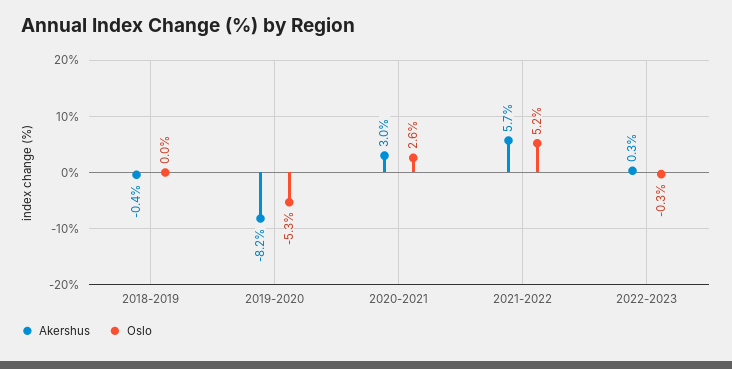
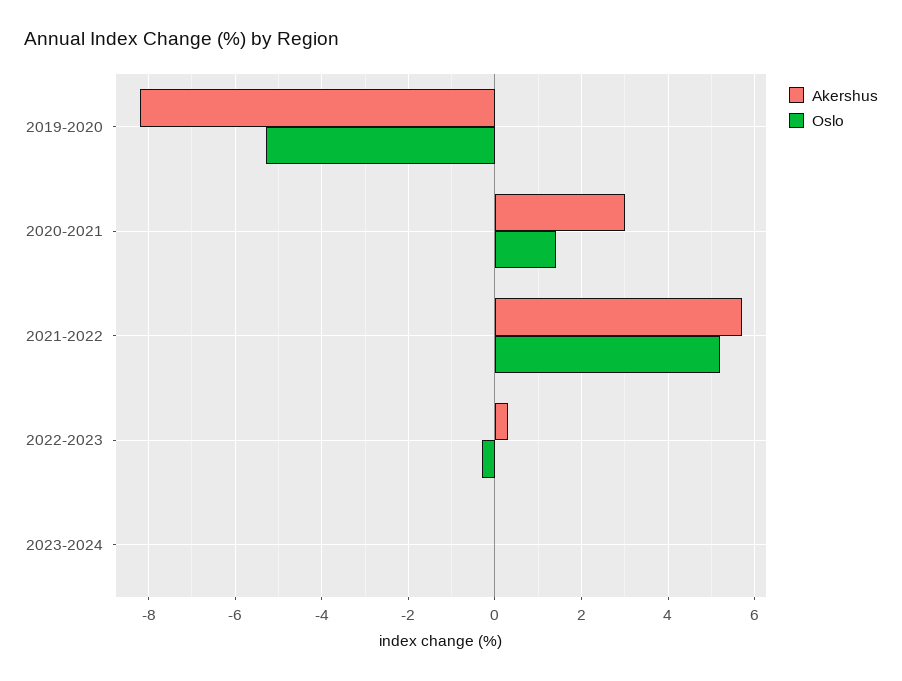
Akershus, 2018-2019: -0.4 -> none
Oslo, 2018-2019: 0 -> none
Oslo, 2020-2021: 2.6 -> 1.5
Akershus, 2023-2024: none -> 0
Oslo, 2023-2024: none -> 0

